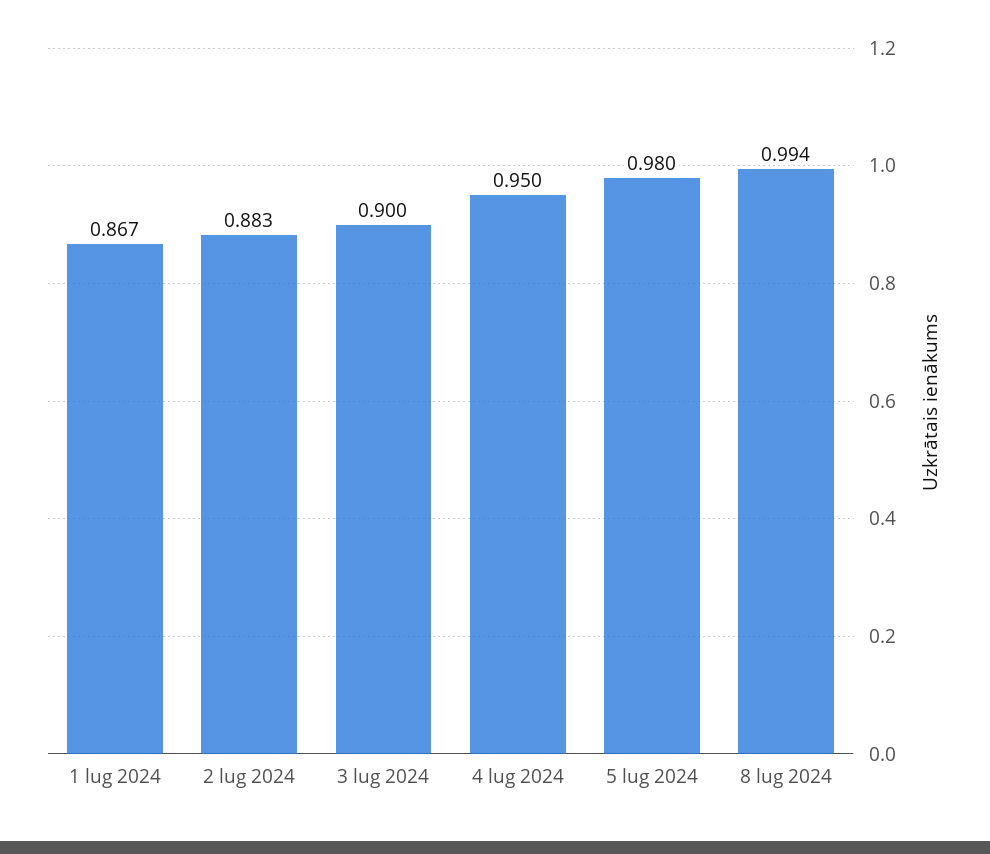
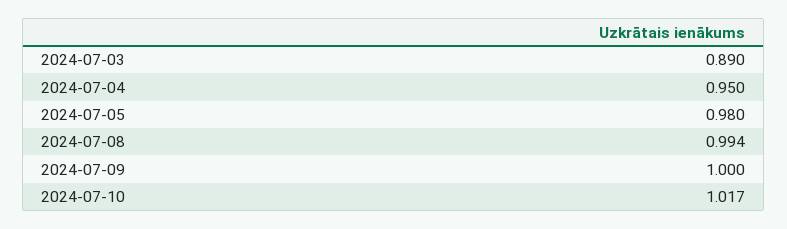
1 lug 2024: 0.867 -> none
2 lug 2024: 0.883 -> none
3 lug 2024: 0.9 -> 0.89
2024-07-09: none -> 1
2024-07-10: none -> 1.017

